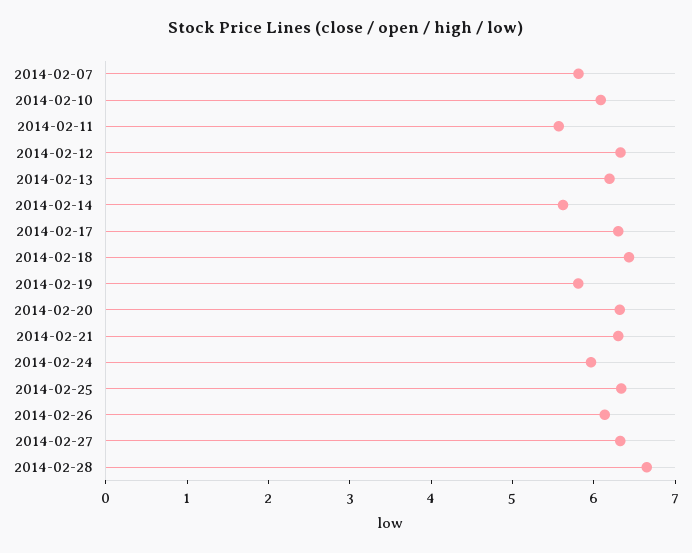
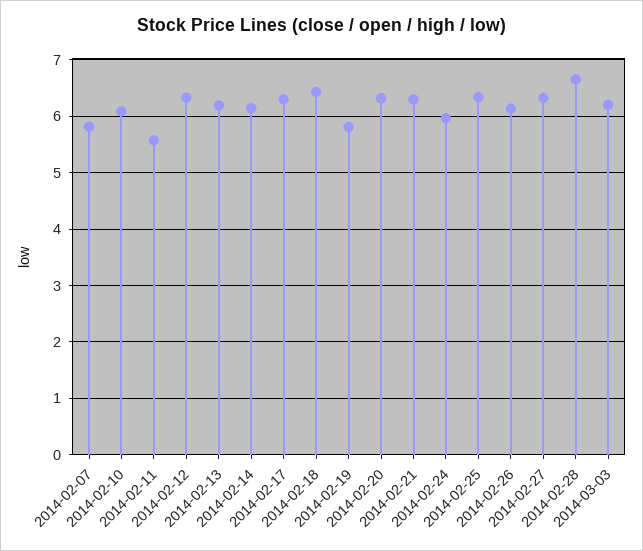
2014-02-14: 5.6 -> 6.2
2014-03-03: none -> 6.2

